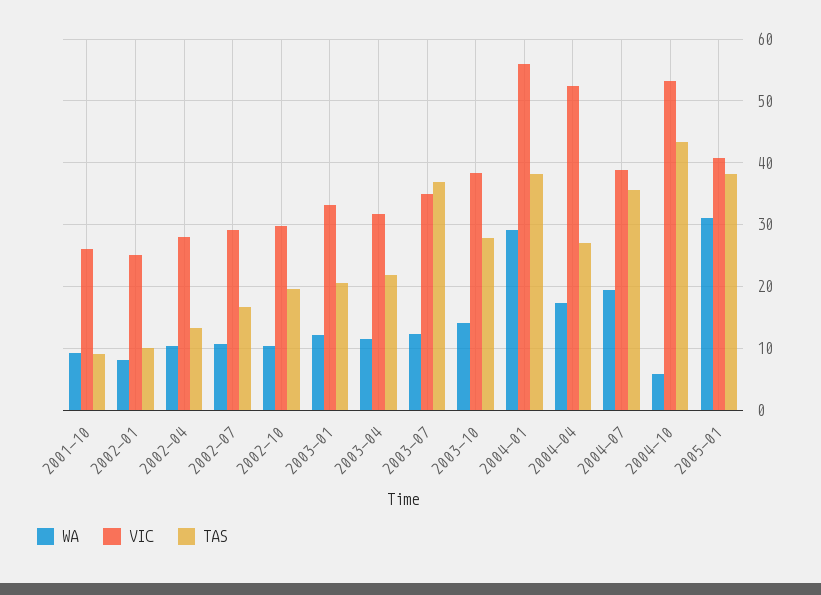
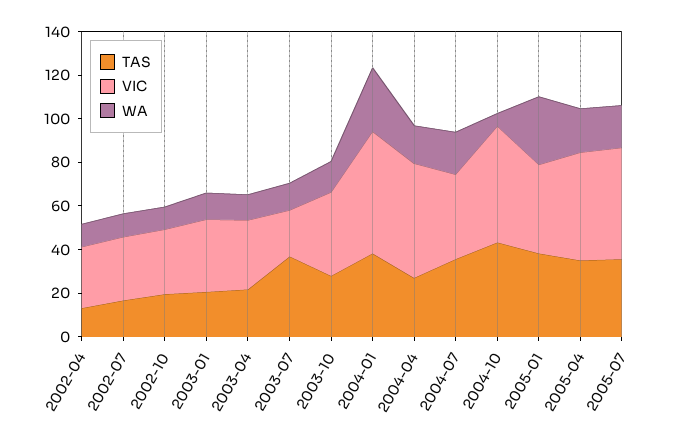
WA, 2001-10: 9 -> none
VIC, 2001-10: 26 -> none
TAS, 2001-10: 9 -> none
WA, 2002-01: 8 -> none
VIC, 2002-01: 25 -> none
TAS, 2002-01: 10 -> none
VIC, 2003-07: 35 -> 20
TAS, 2005-04: none -> 35
VIC, 2005-04: none -> 50
WA, 2005-04: none -> 20
TAS, 2005-07: none -> 35
VIC, 2005-07: none -> 50
WA, 2005-07: none -> 20

